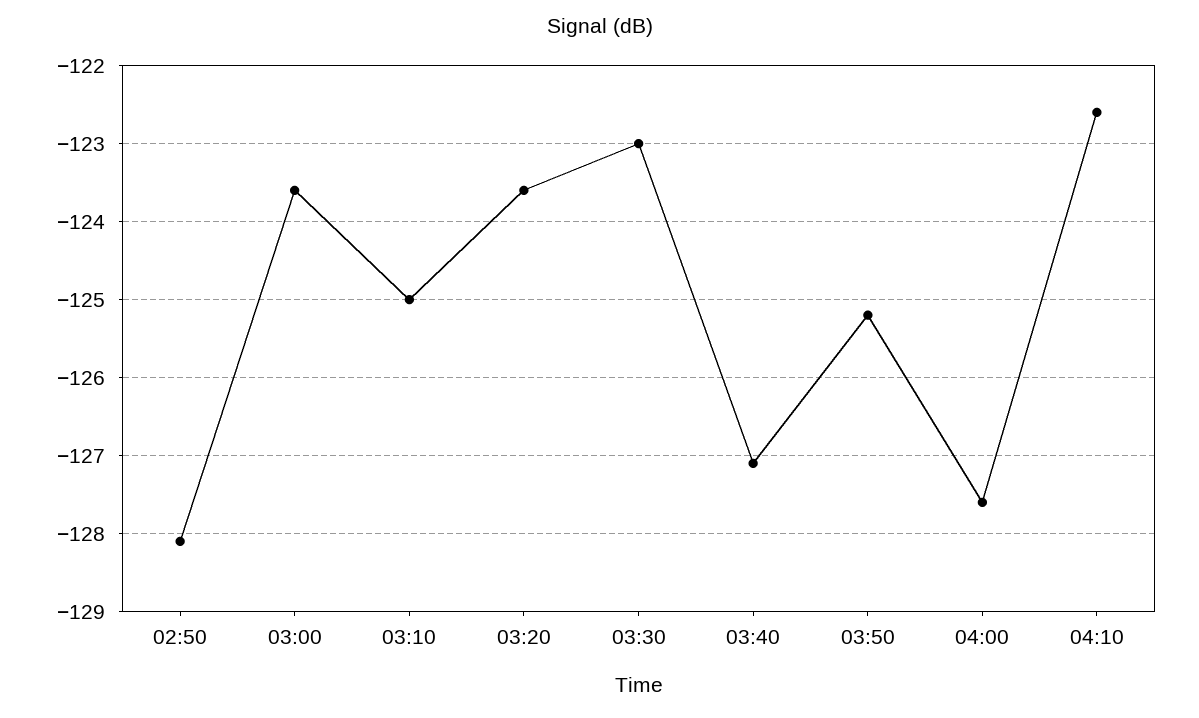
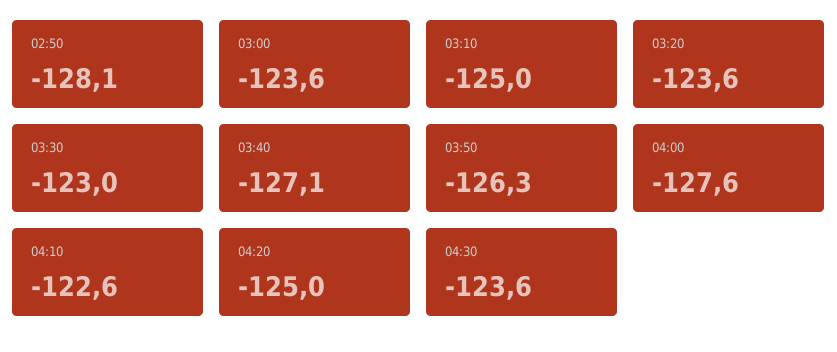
03:50: -125.2 -> -126.3
04:20: none -> -125
04:30: none -> -123.6

